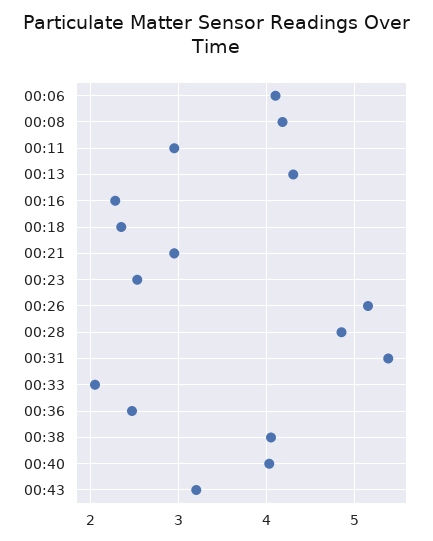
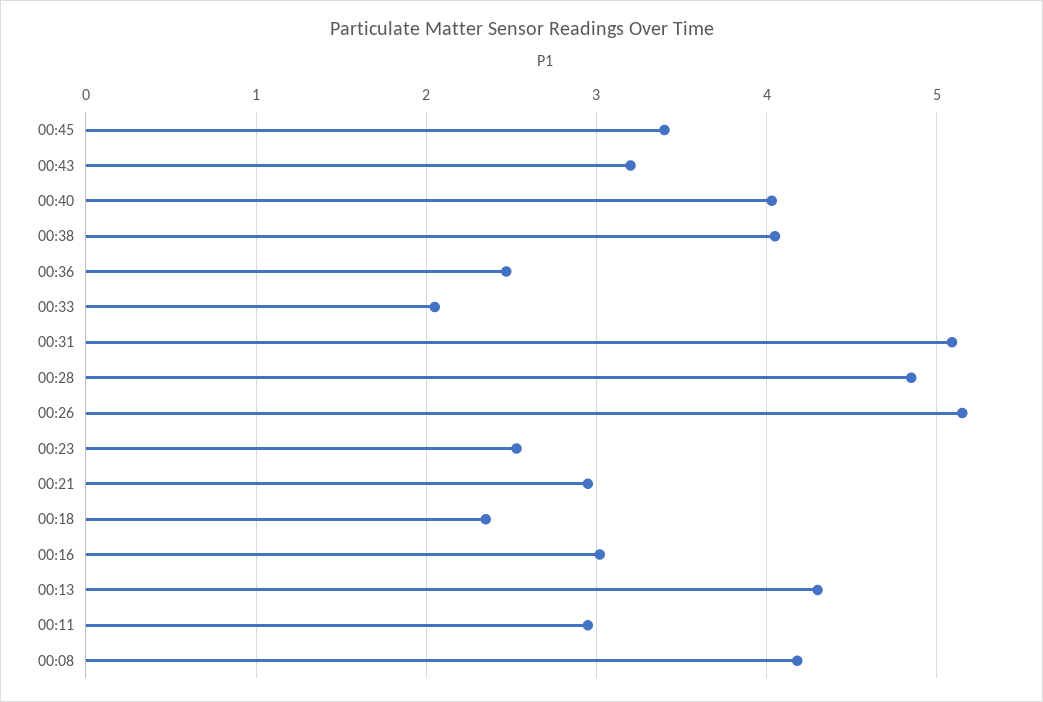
00:06: 4.1 -> none
00:16: 2.3 -> 3
00:31: 5.4 -> 5.1
00:45: none -> 3.4

